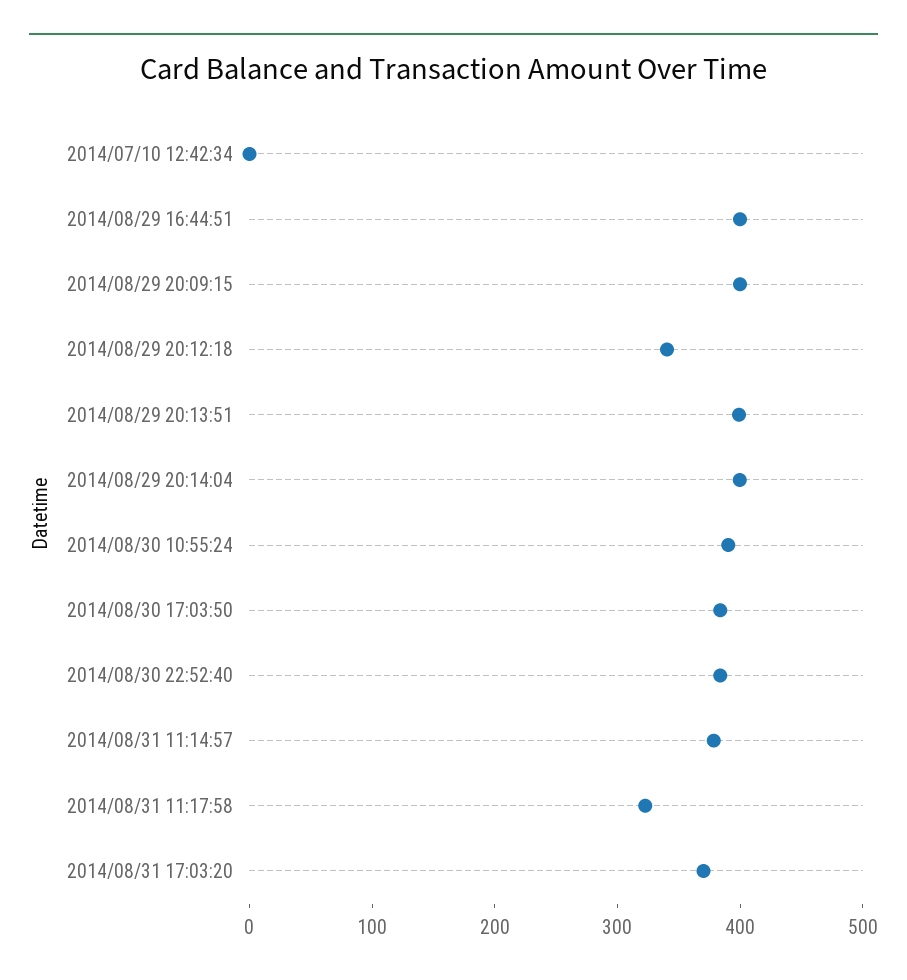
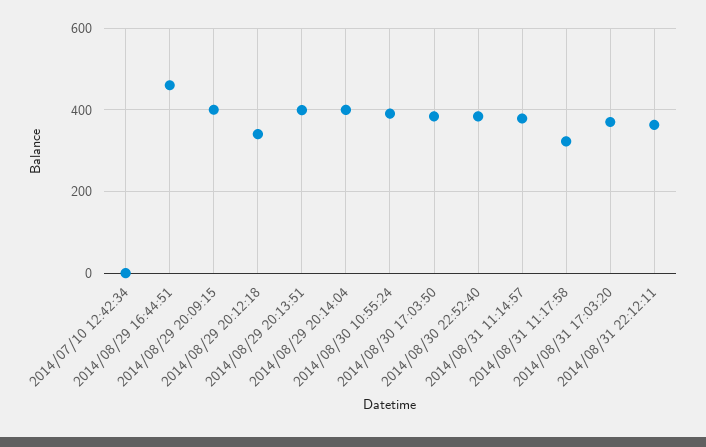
2014/08/29 16:44:51: 400 -> 460
2014/08/31 22:12:11: none -> 360

